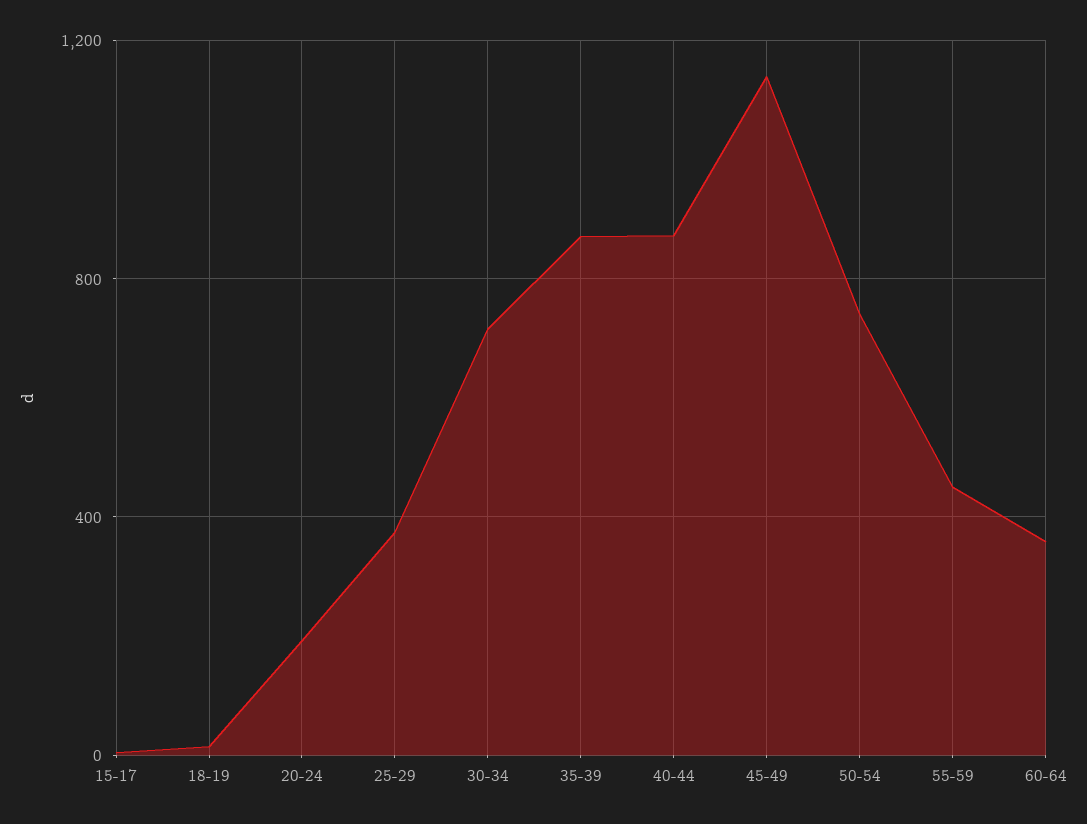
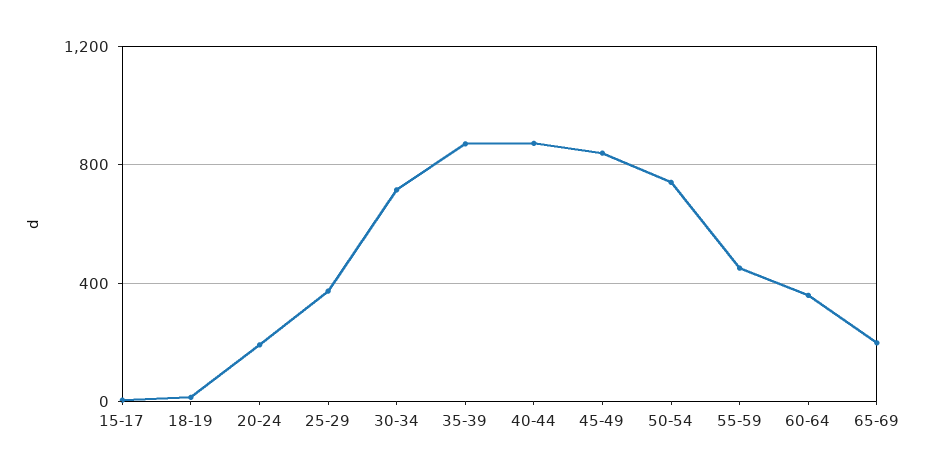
45-49: 1150 -> 850
65-69: none -> 200

